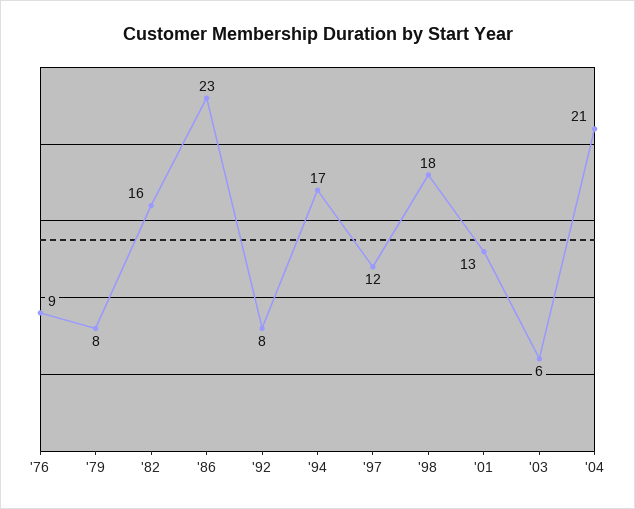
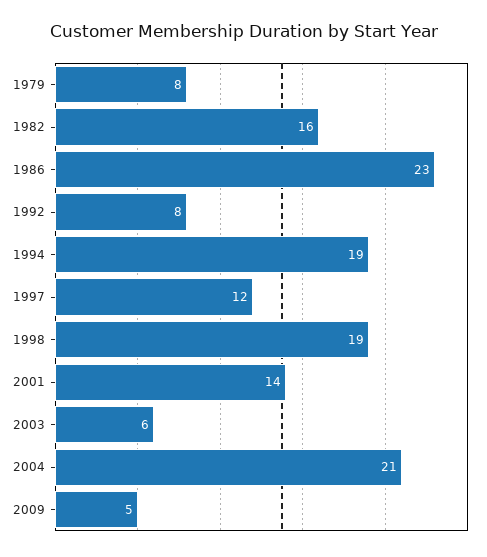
'76: 9 -> none
'94: 17 -> 19
'98: 18 -> 19
'01: 13 -> 14
2009: none -> 5

